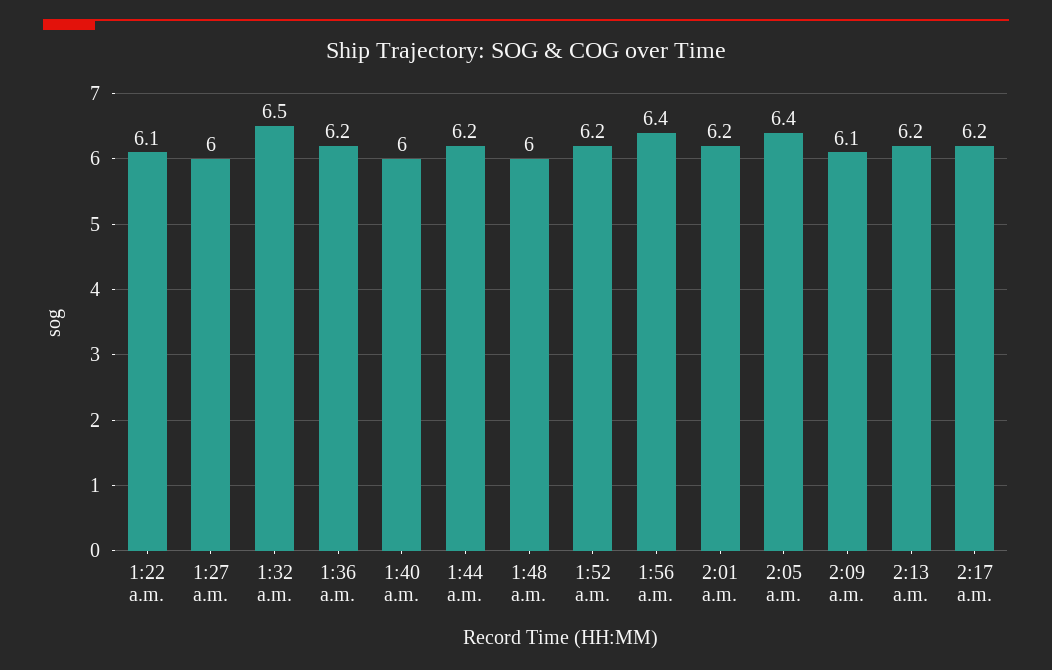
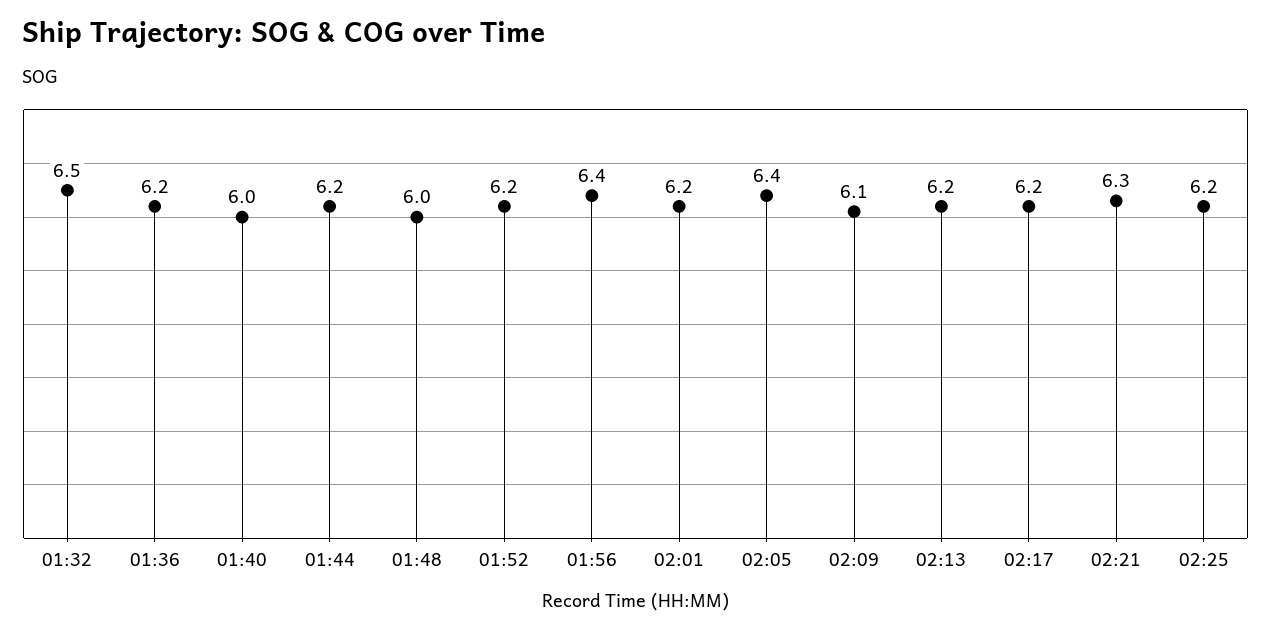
1:22 a.m.: 6.1 -> none
1:27 a.m.: 6 -> none
02:21: none -> 6.3
02:25: none -> 6.2

